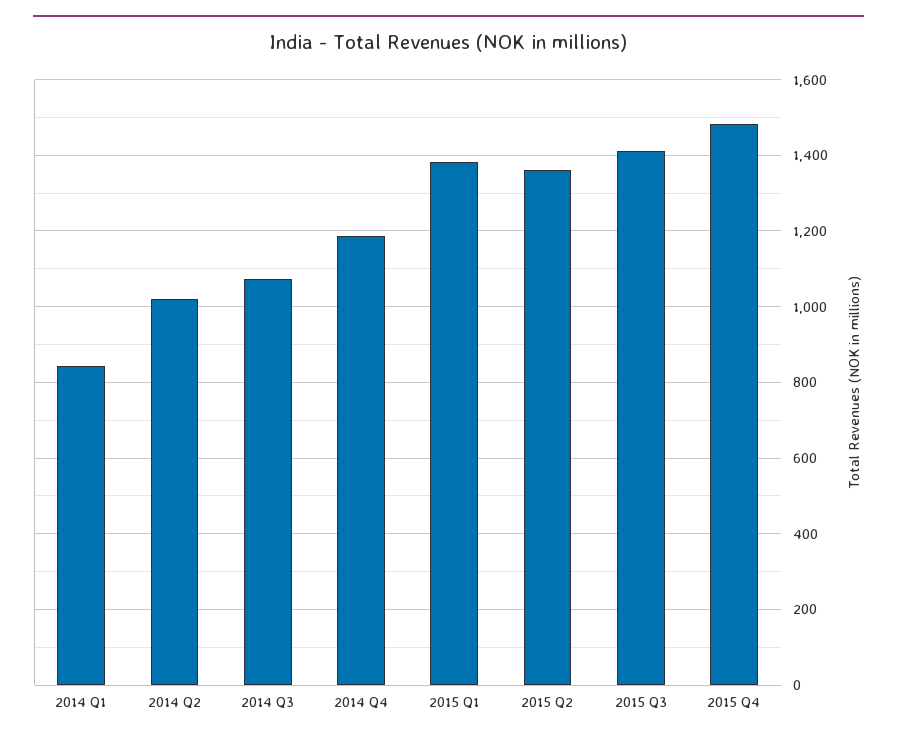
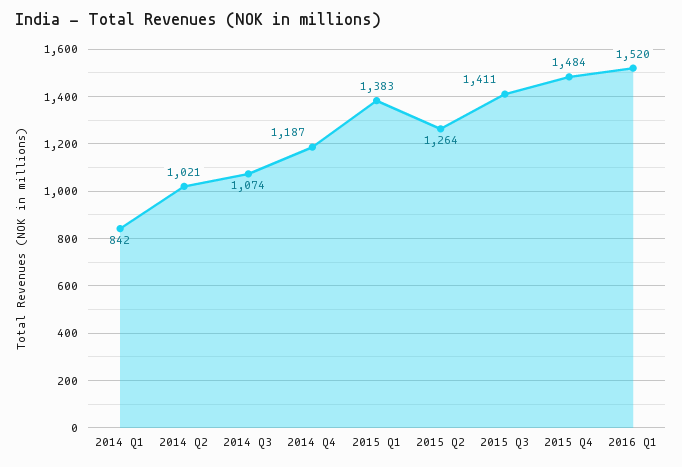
2015 Q2: 1360 -> 1264
2016 Q1: none -> 1520

